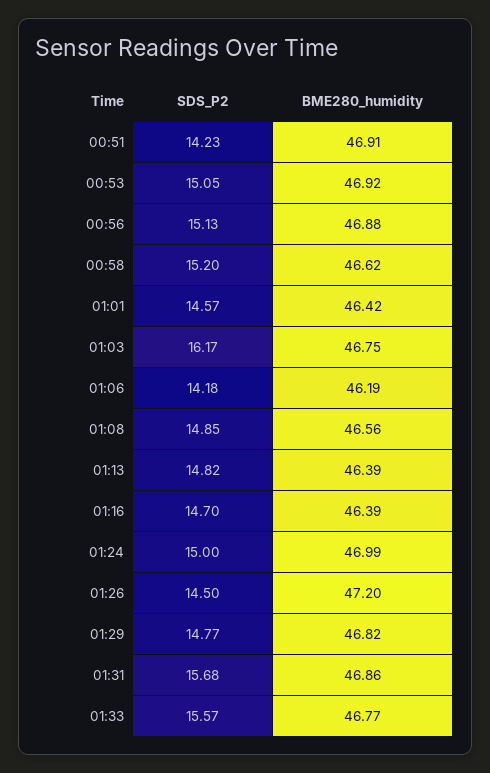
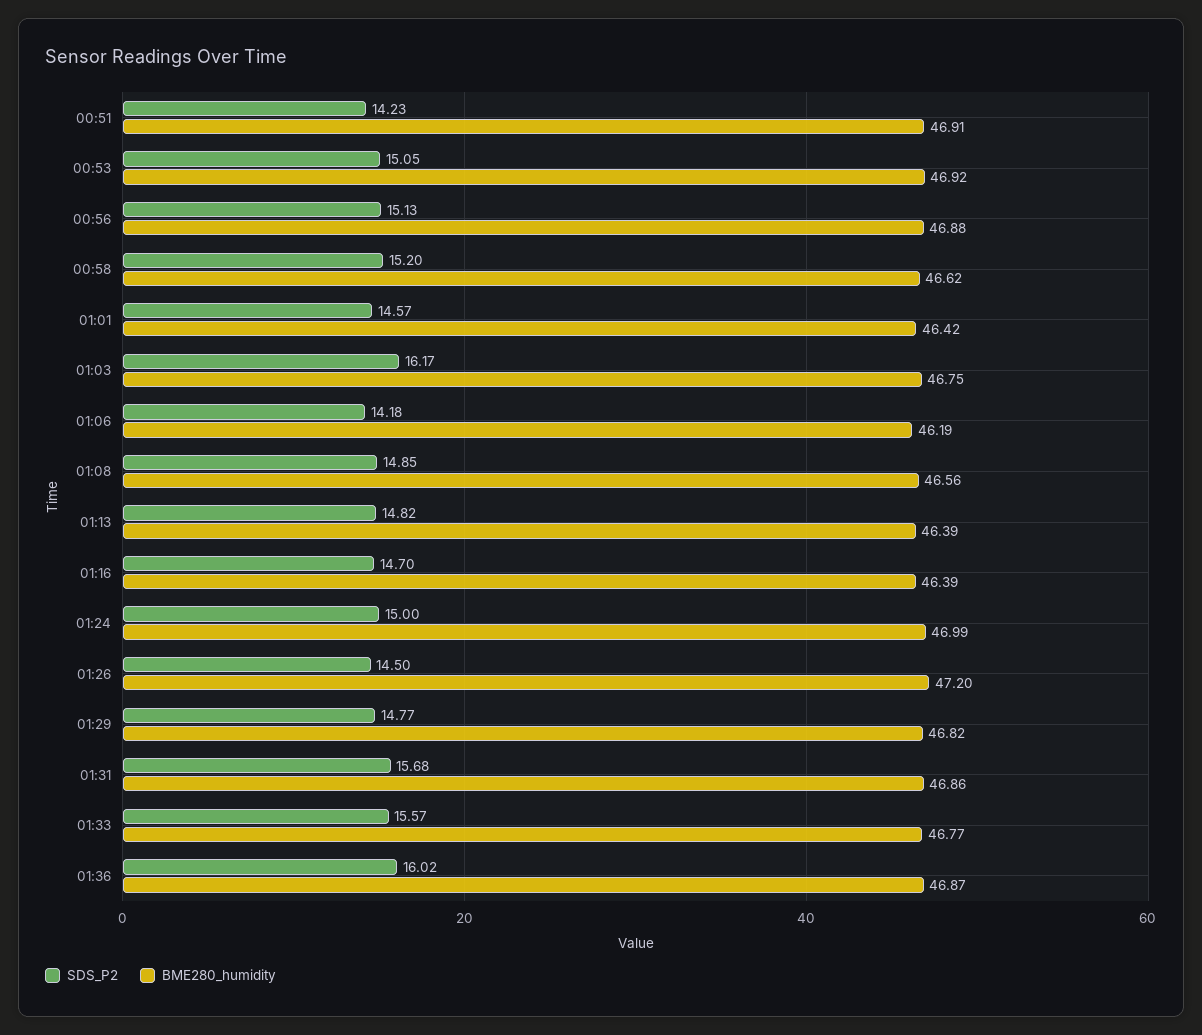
SDS_P2, 01:36: none -> 16.02
BME280_humidity, 01:36: none -> 46.87

